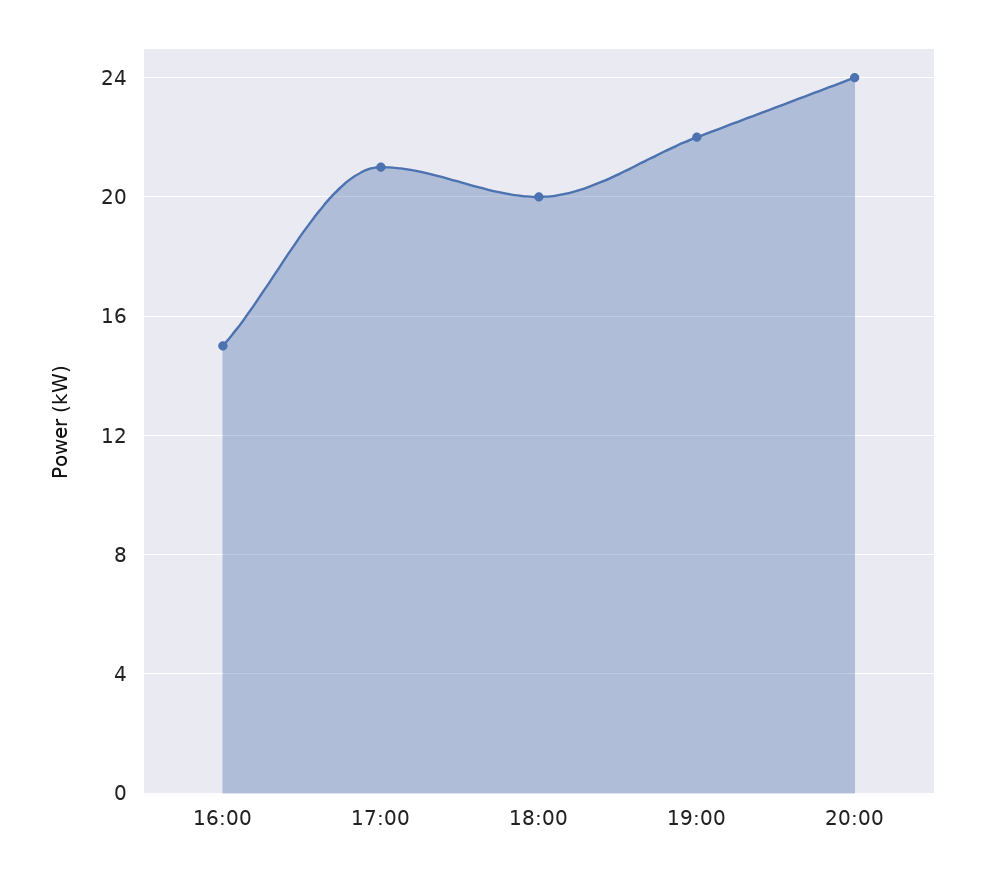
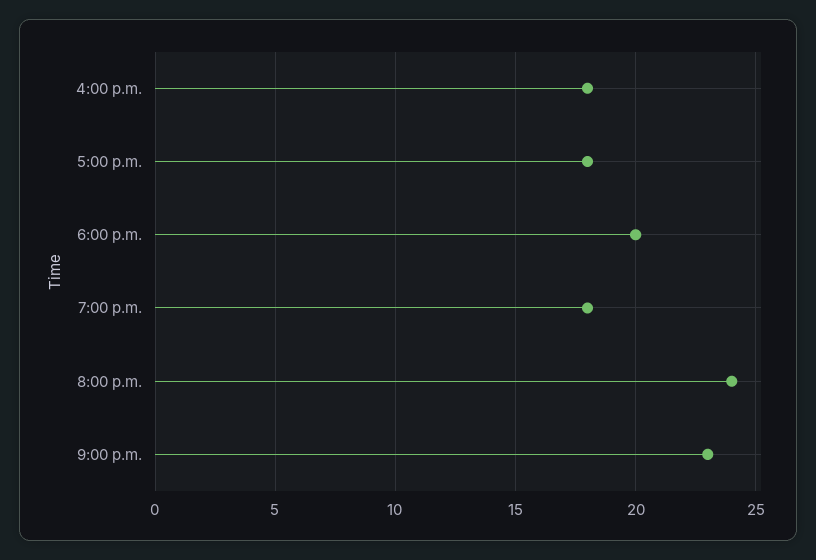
16:00: 15 -> 18
17:00: 21 -> 18
19:00: 22 -> 18
9:00 p.m.: none -> 23

